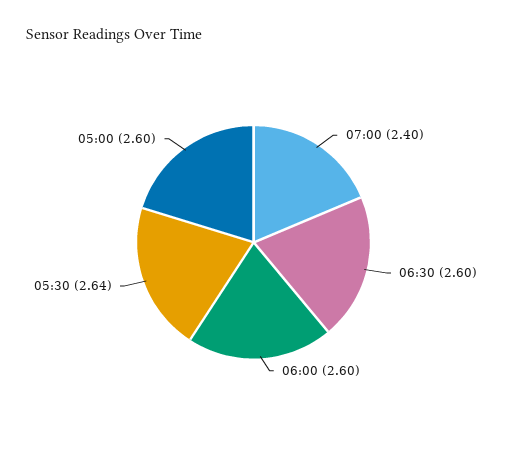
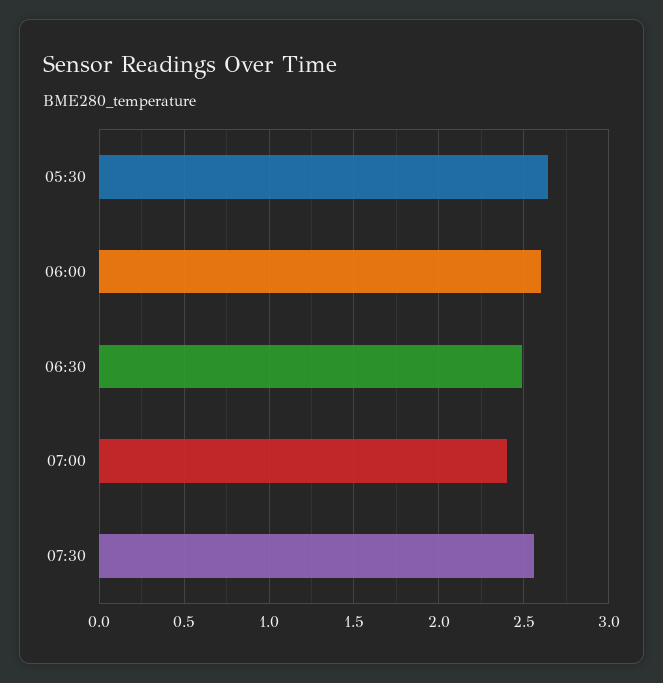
06:30: 2.6 -> 2.5
05:00: 2.6 -> none
07:30: none -> 2.55

